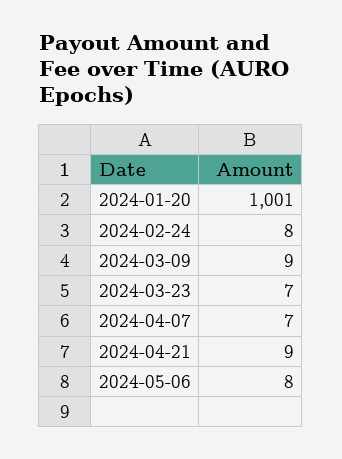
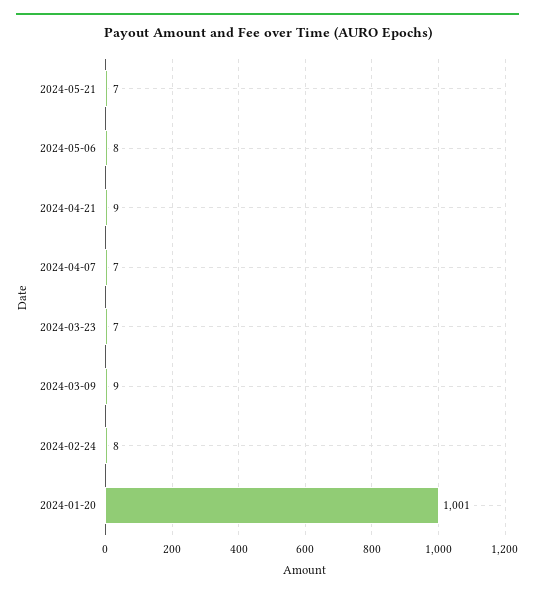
2024-05-21: none -> 7

